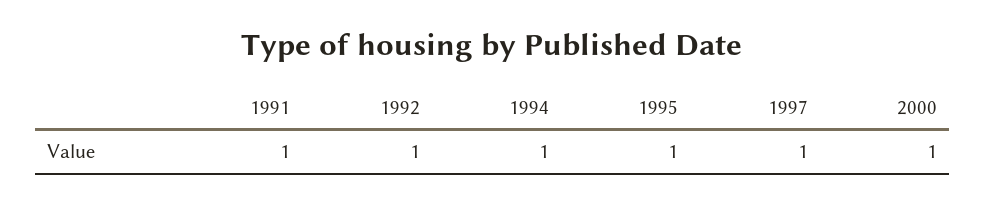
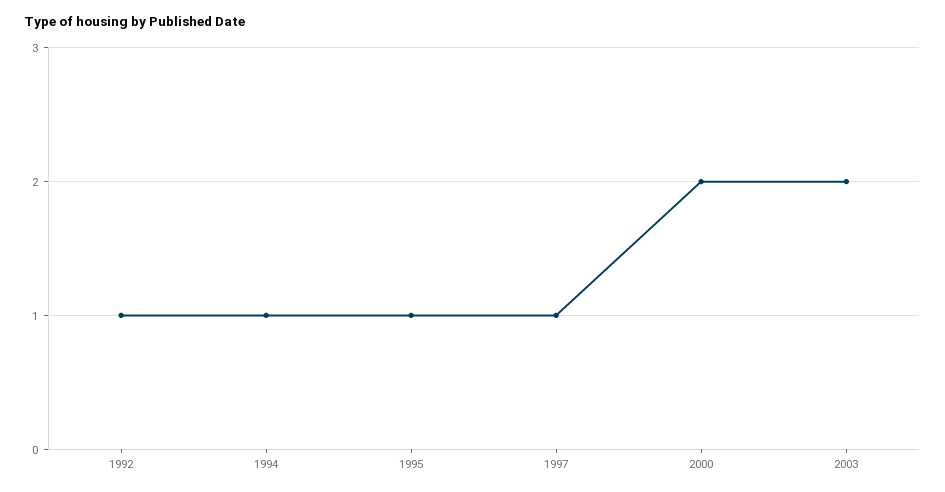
1991: 1 -> none
2000: 1 -> 2
2003: none -> 2

